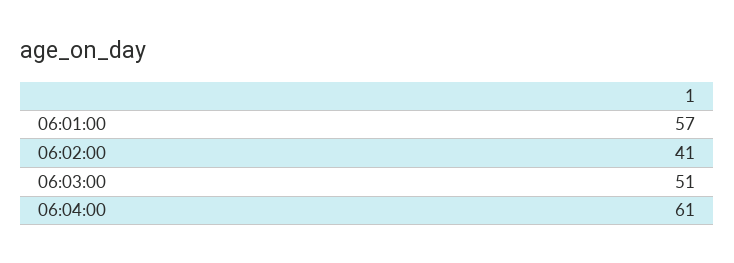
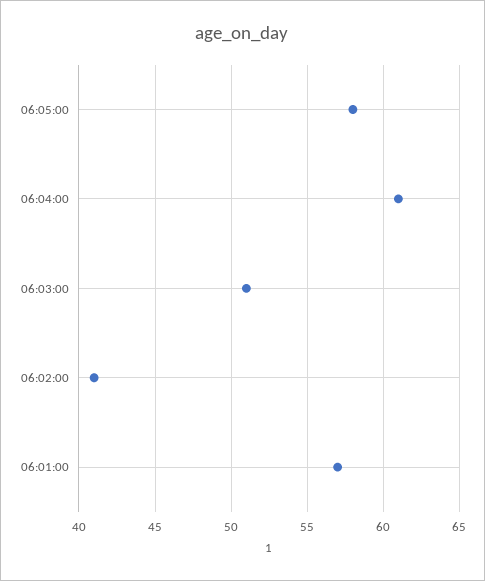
06:05:00: none -> 58

